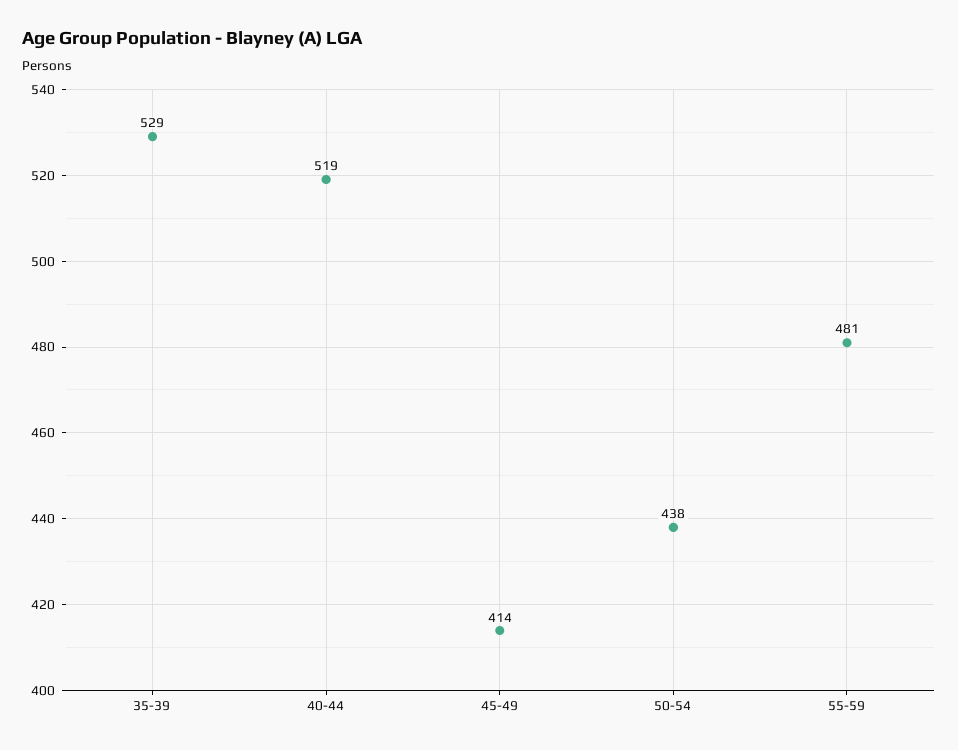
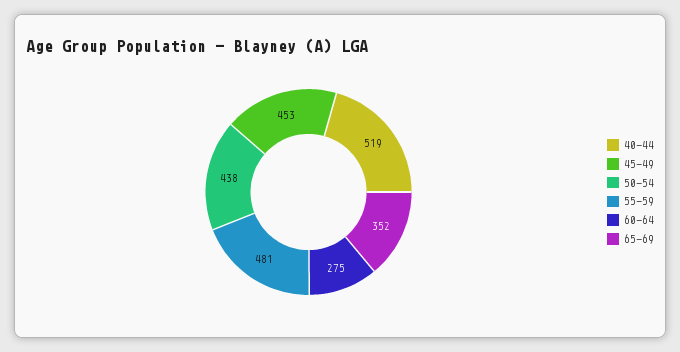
35-39: 529 -> none
45-49: 414 -> 453
60-64: none -> 275
65-69: none -> 352

